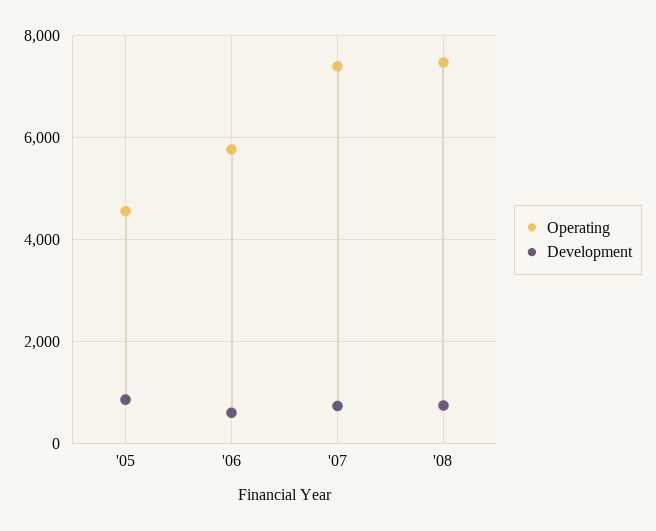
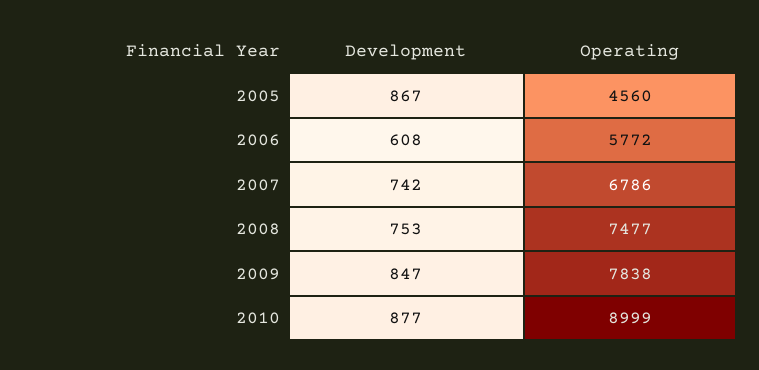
Operating, '07: 7400 -> 6786
Development, 2009: none -> 847
Operating, 2009: none -> 7838
Development, 2010: none -> 877
Operating, 2010: none -> 8999

